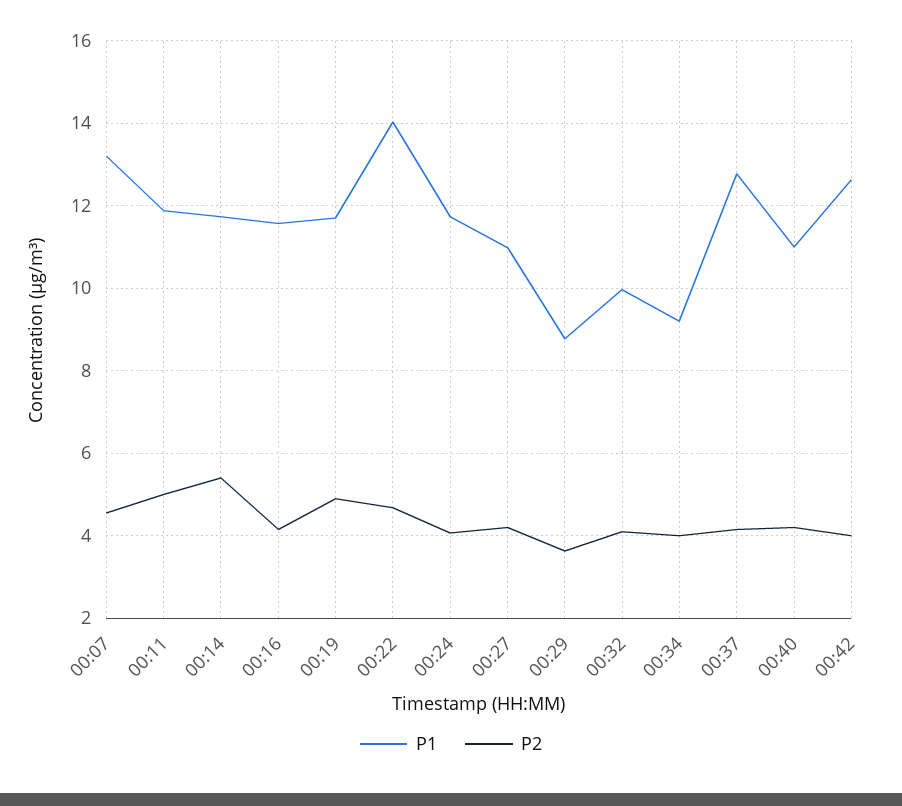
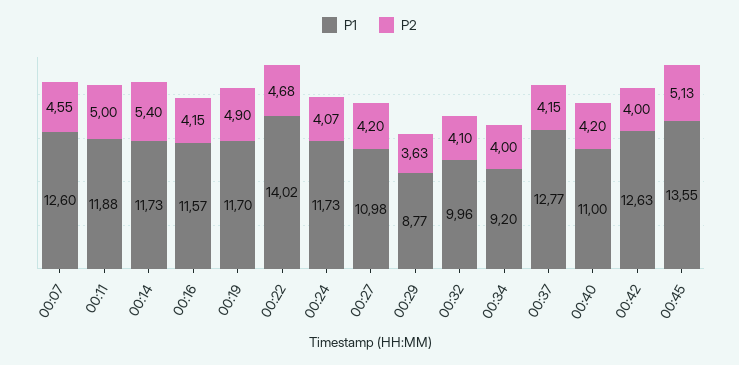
P1, 00:07: 13.2 -> 12.6
P1, 00:45: none -> 13.55
P2, 00:45: none -> 5.13

